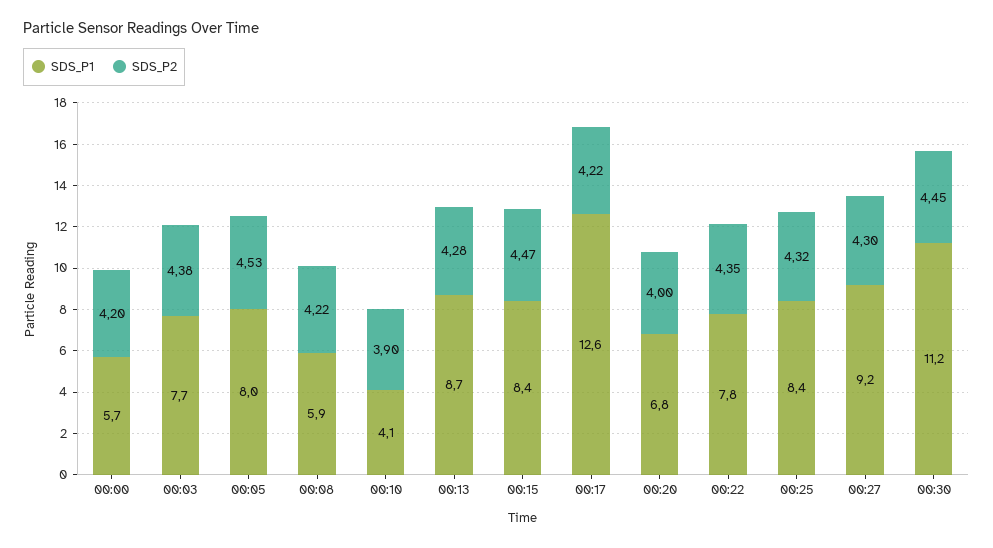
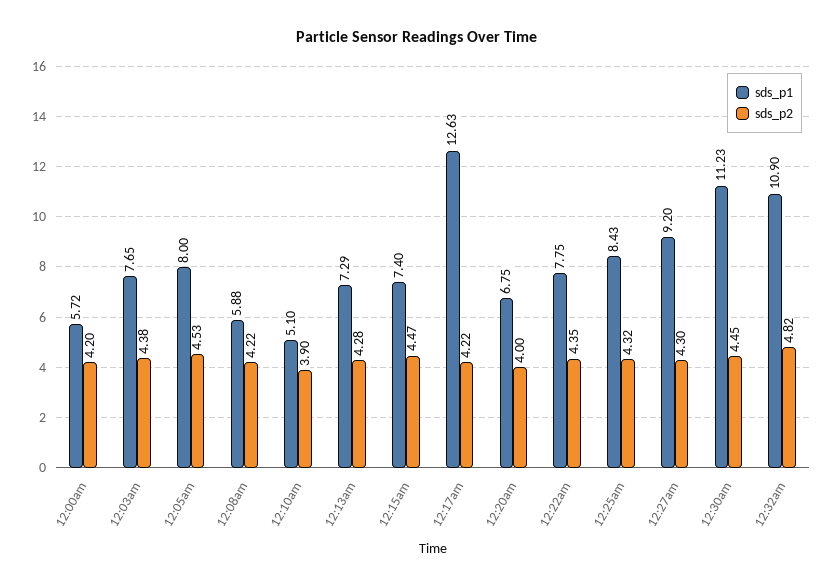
SDS_P1, 00:10: 4.1 -> 5.1
SDS_P1, 00:13: 8.7 -> 7.29
SDS_P1, 00:15: 8.4 -> 7.4
SDS_P1, 12:32am: none -> 10.9
SDS_P2, 12:32am: none -> 4.82

